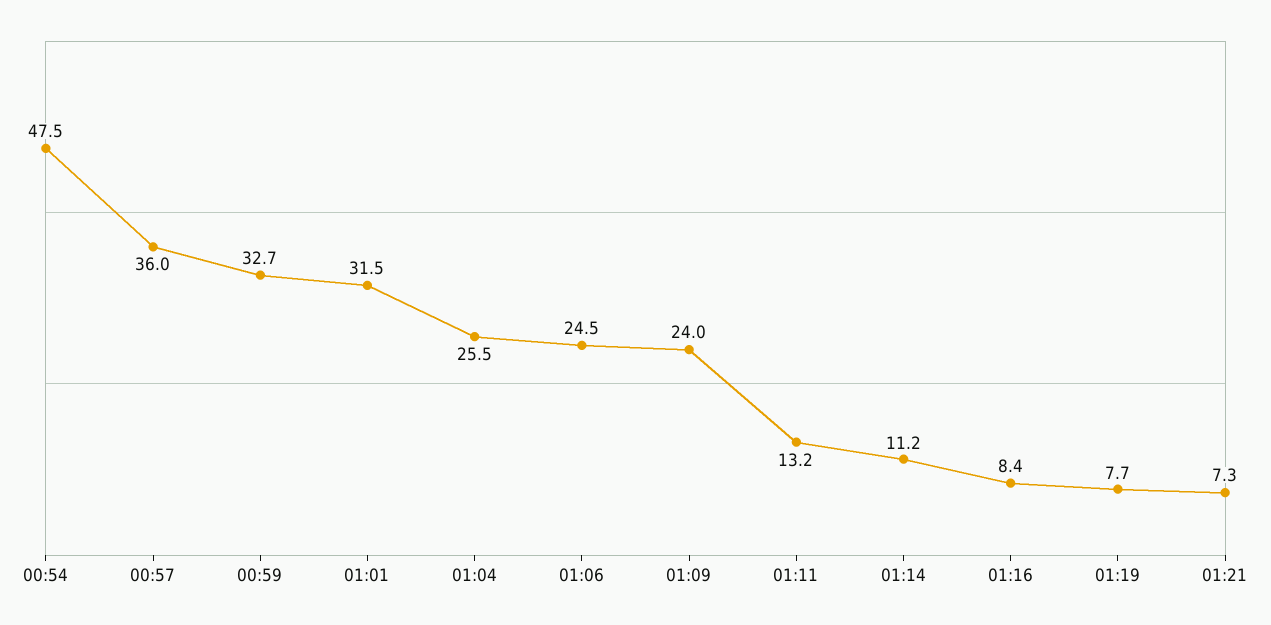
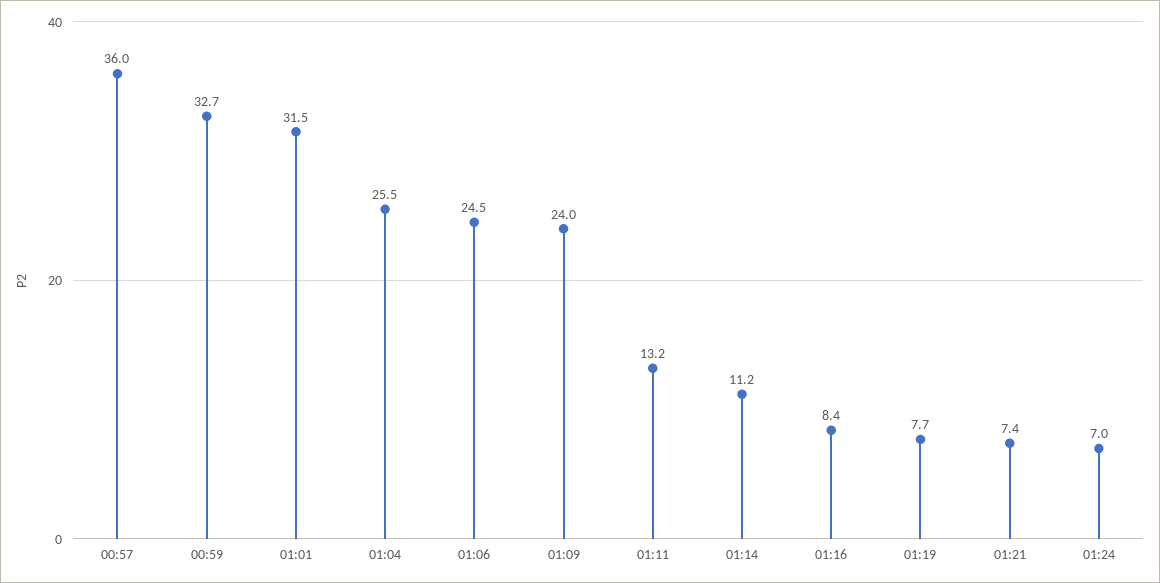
00:54: 47.5 -> none
01:21: 7.3 -> 7.4
01:24: none -> 7

